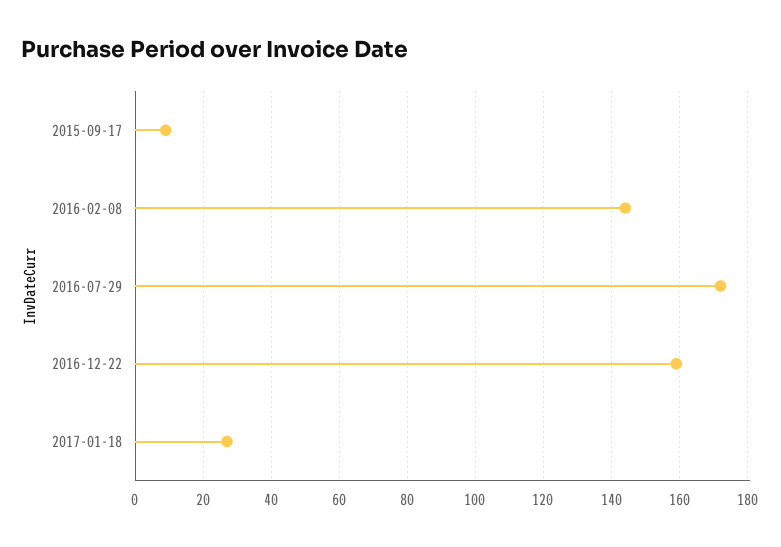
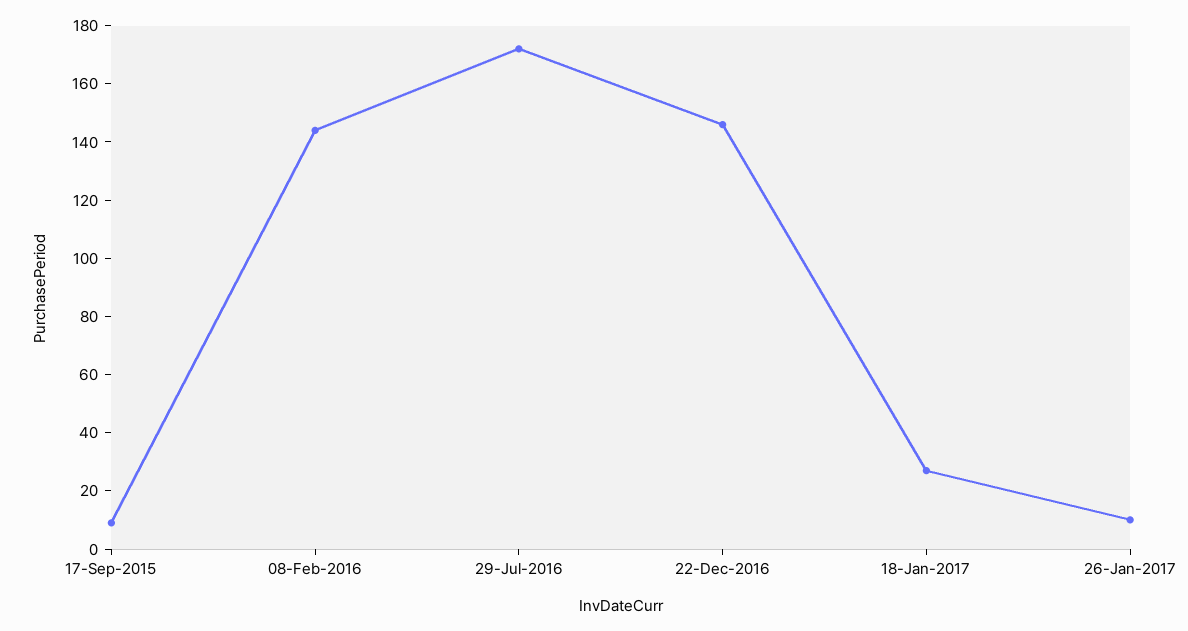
2016-12-22: 160 -> 145
26-Jan-2017: none -> 10

